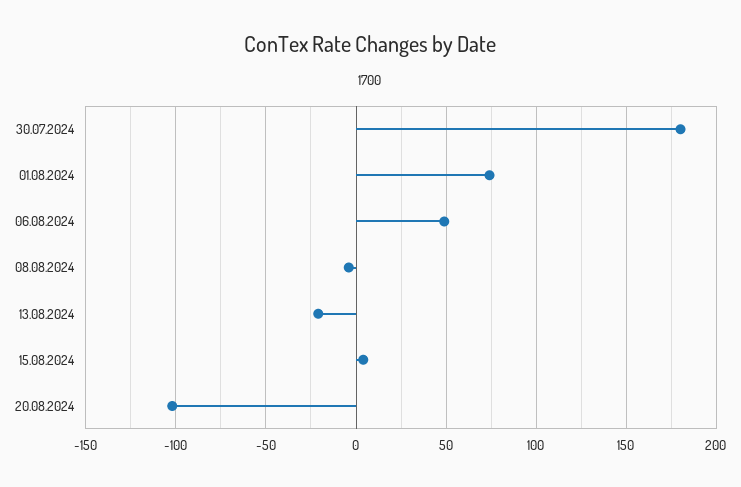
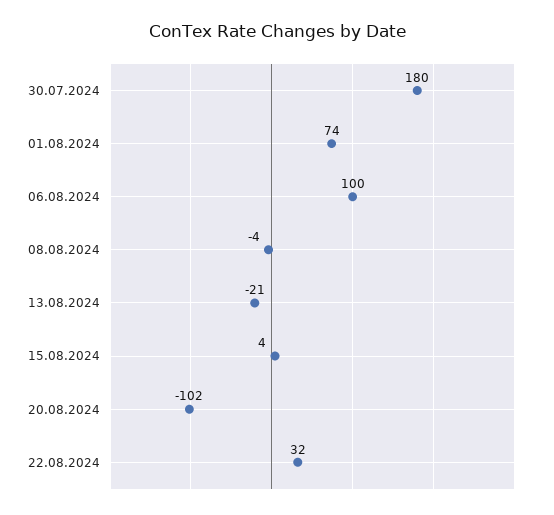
06.08.2024: 50 -> 100
22.08.2024: none -> 32

